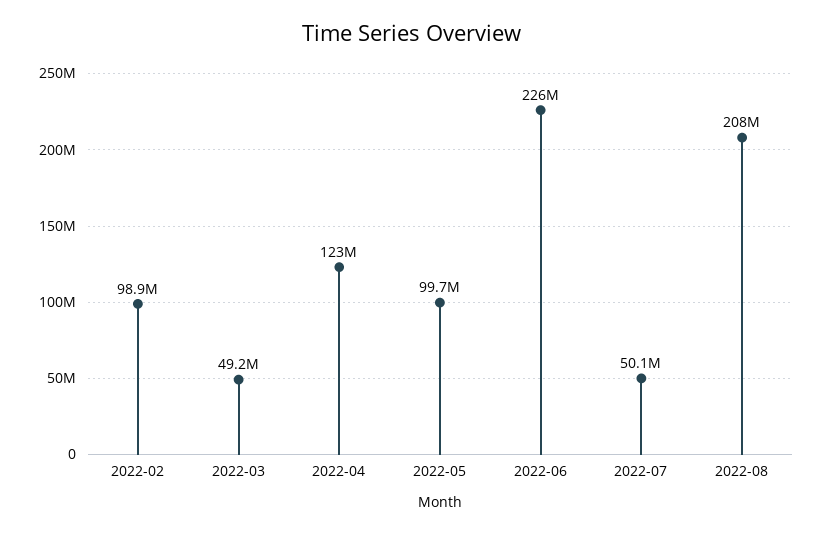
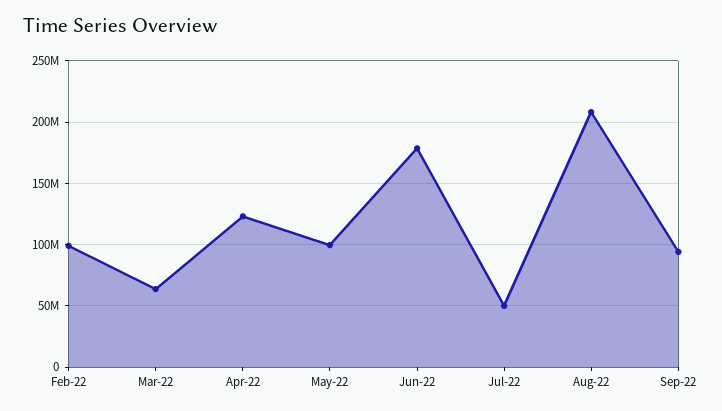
2022-03: 49200000 -> 65000000
2022-06: 226000000 -> 180000000
Sep-22: none -> 95000000

